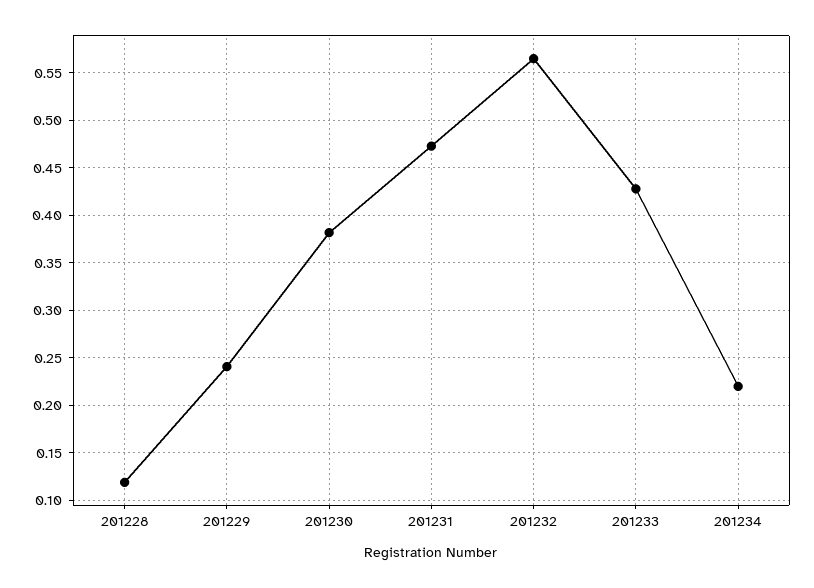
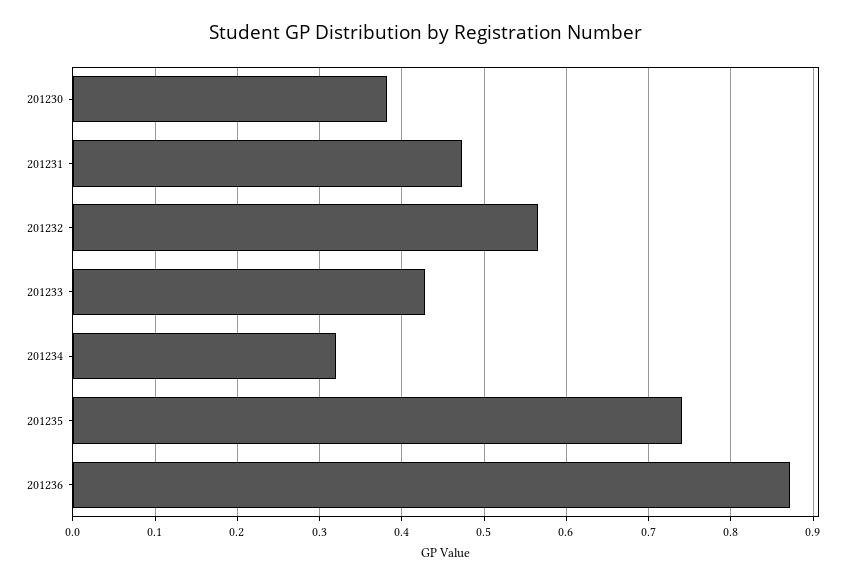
201228: 0.12 -> none
201229: 0.24 -> none
201234: 0.22 -> 0.32
201235: none -> 0.74
201236: none -> 0.87

